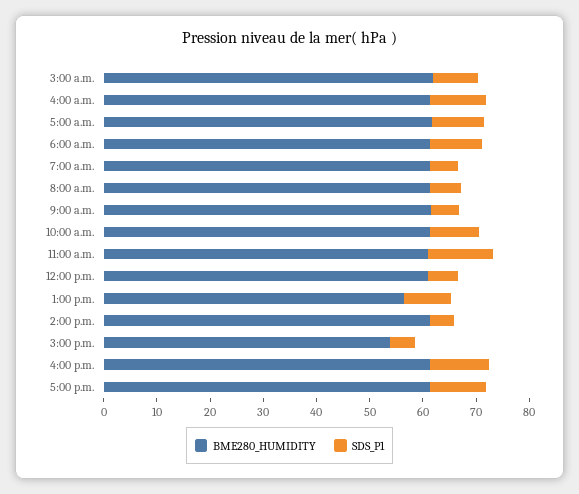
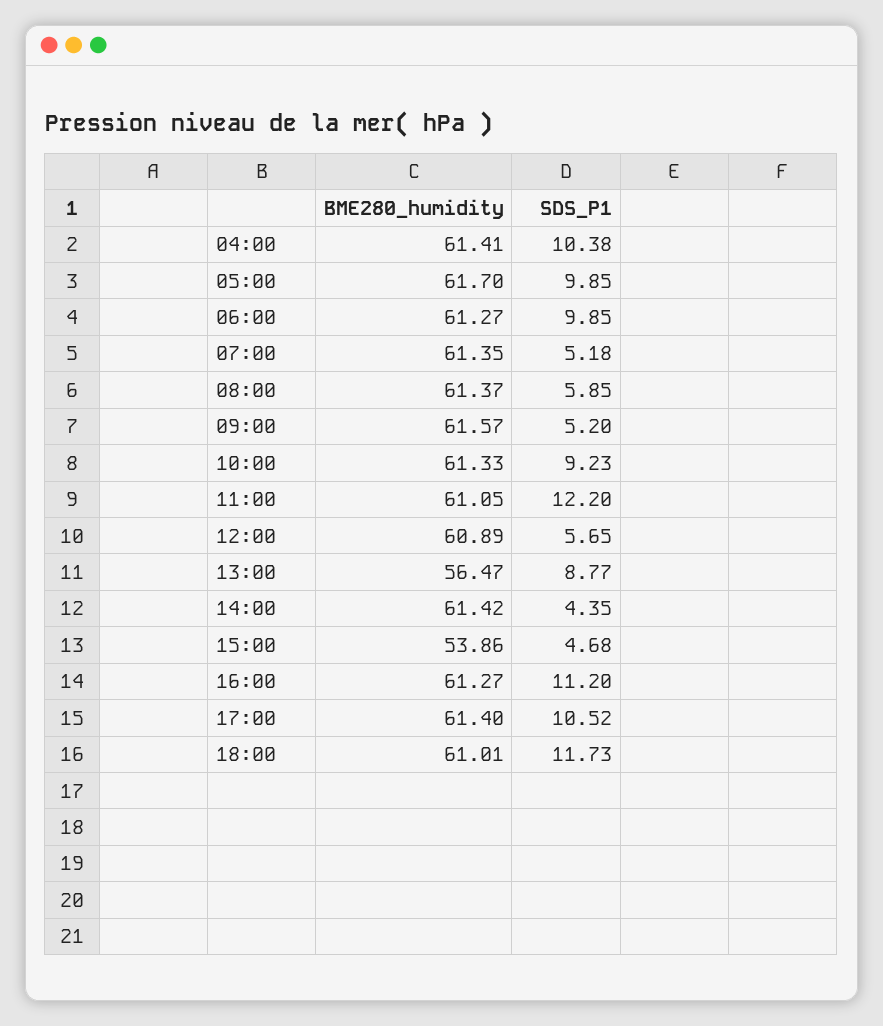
BME280_HUMIDITY, 3:00 a.m.: 62 -> none
SDS_P1, 3:00 a.m.: 8 -> none
BME280_HUMIDITY, 18:00: none -> 61.01
SDS_P1, 18:00: none -> 11.73

